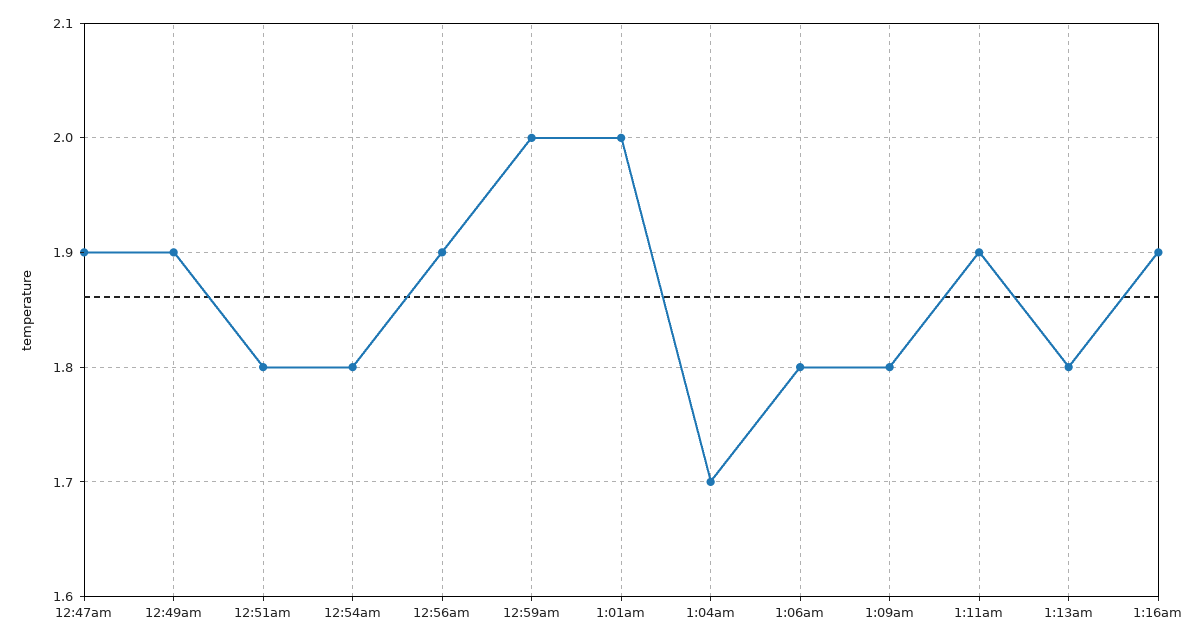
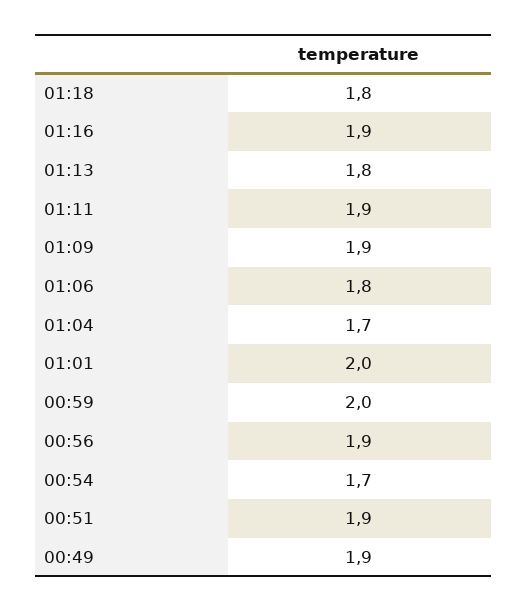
12:47am: 1.9 -> none
12:51am: 1.8 -> 1.9
12:54am: 1.8 -> 1.7
1:09am: 1.8 -> 1.9
01:18: none -> 1.8

